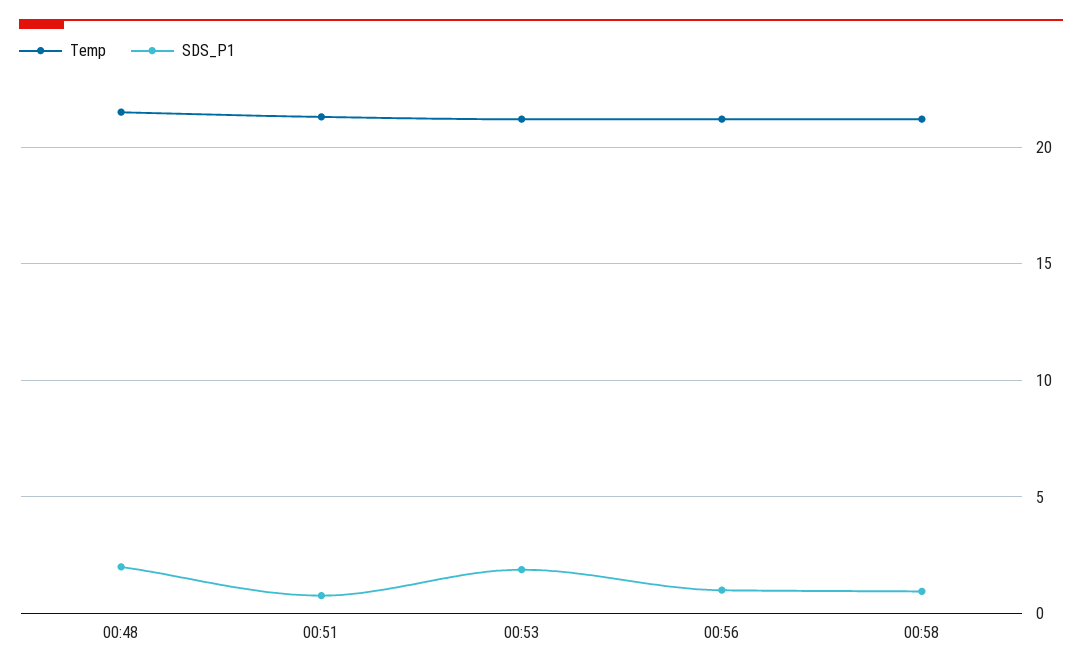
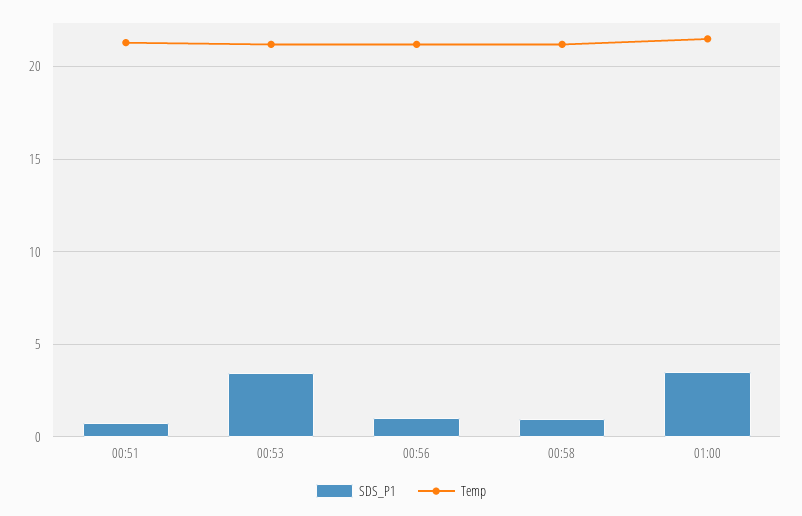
Temp, 00:48: 21.5 -> none
SDS_P1, 00:48: 2 -> none
SDS_P1, 00:53: 2 -> 3.5
SDS_P1, 01:00: none -> 3.5
Temp, 01:00: none -> 21.5

